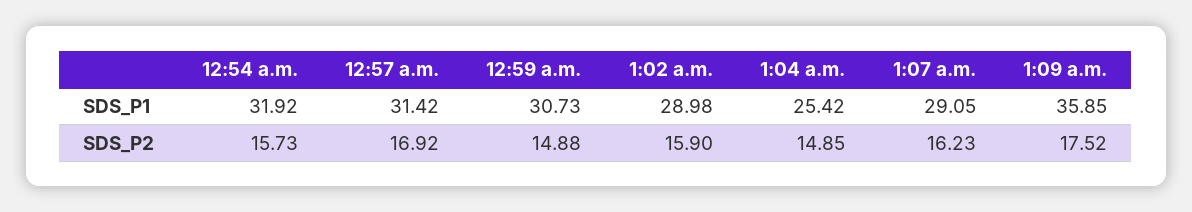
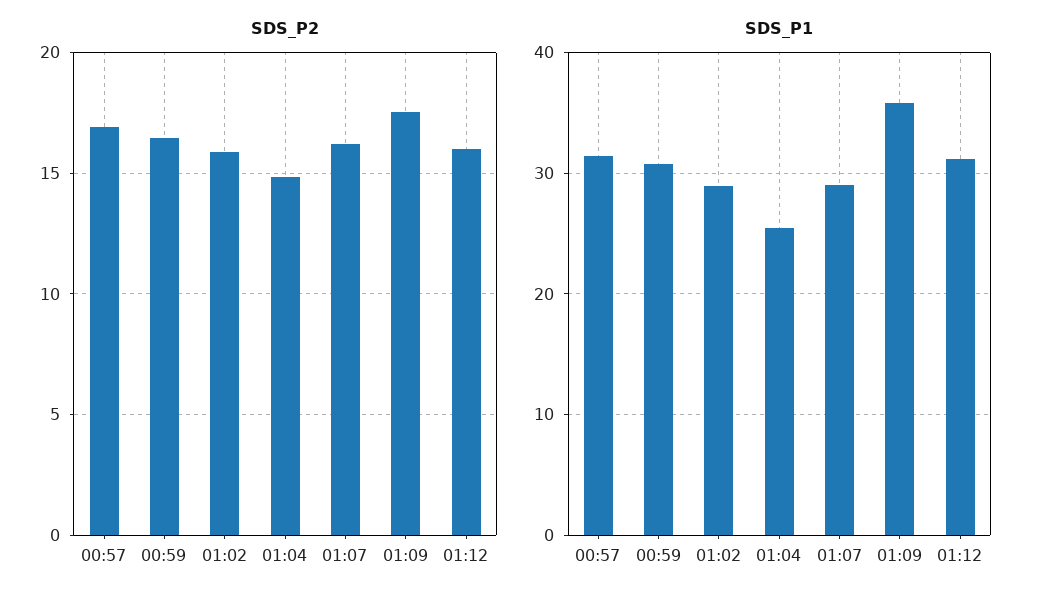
SDS_P1, 12:54 a.m.: 31.92 -> none
SDS_P2, 12:54 a.m.: 15.73 -> none
SDS_P2, 12:59 a.m.: 14.88 -> 16.5
SDS_P2, 01:12: none -> 16
SDS_P1, 01:12: none -> 31

